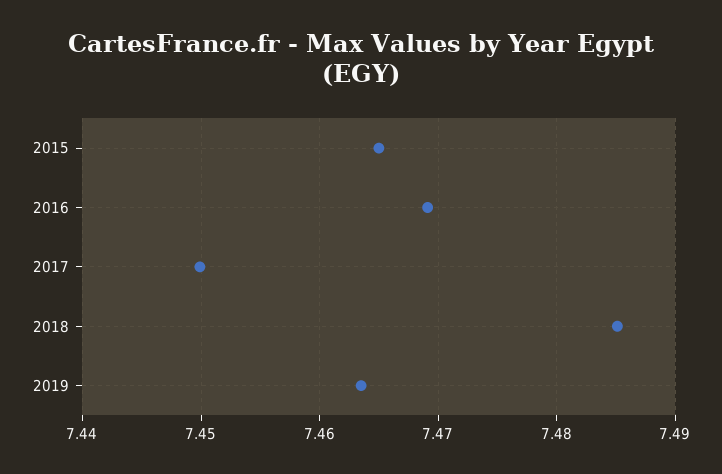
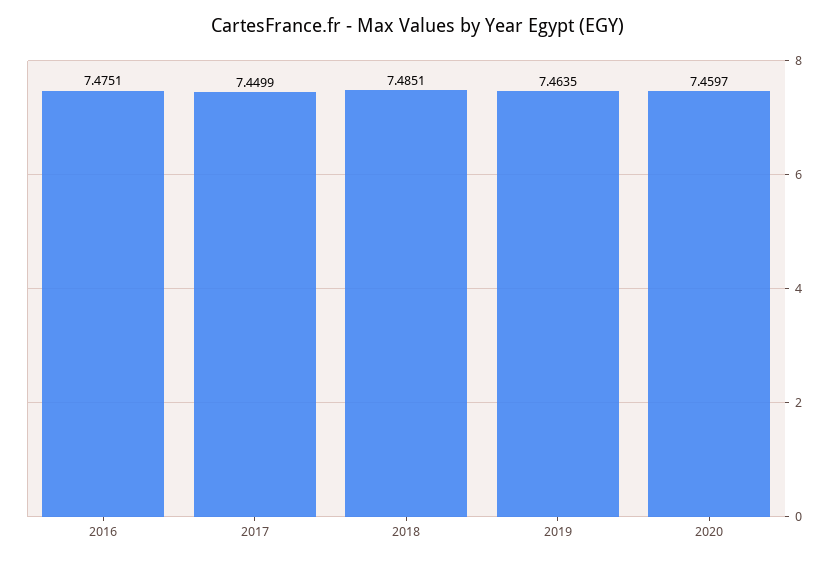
2015: 7.465 -> none
2016: 7.469 -> 7.4751
2020: none -> 7.4597

